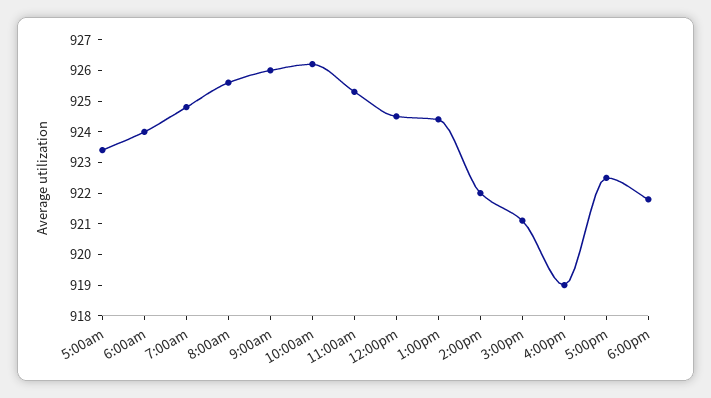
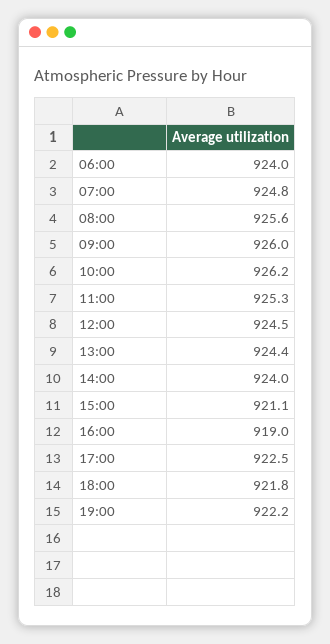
5:00am: 923.5 -> none
2:00pm: 922 -> 924
19:00: none -> 922.2

